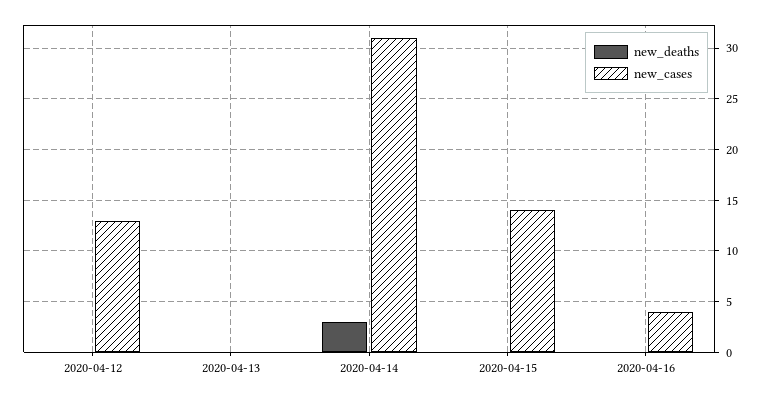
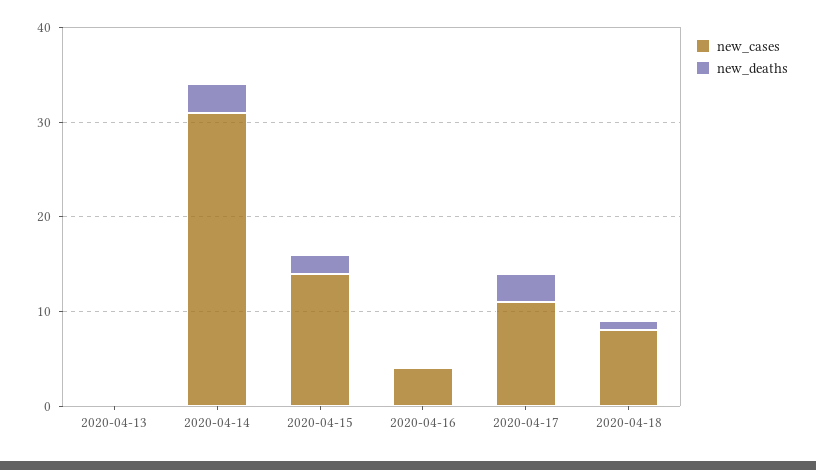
new_deaths, 2020-04-12: 0 -> none
new_cases, 2020-04-12: 13 -> none
new_deaths, 2020-04-15: 0 -> 2
new_cases, 2020-04-17: none -> 11
new_deaths, 2020-04-17: none -> 3
new_cases, 2020-04-18: none -> 8
new_deaths, 2020-04-18: none -> 1

